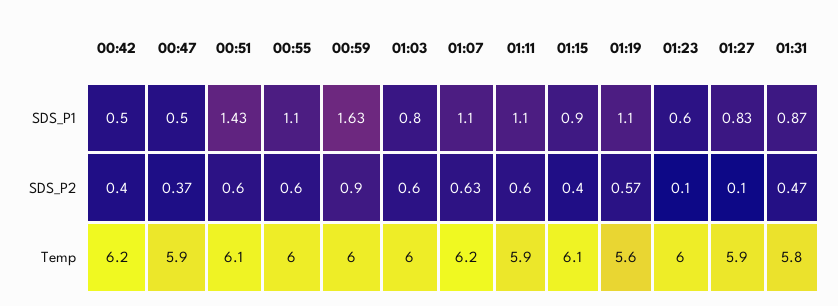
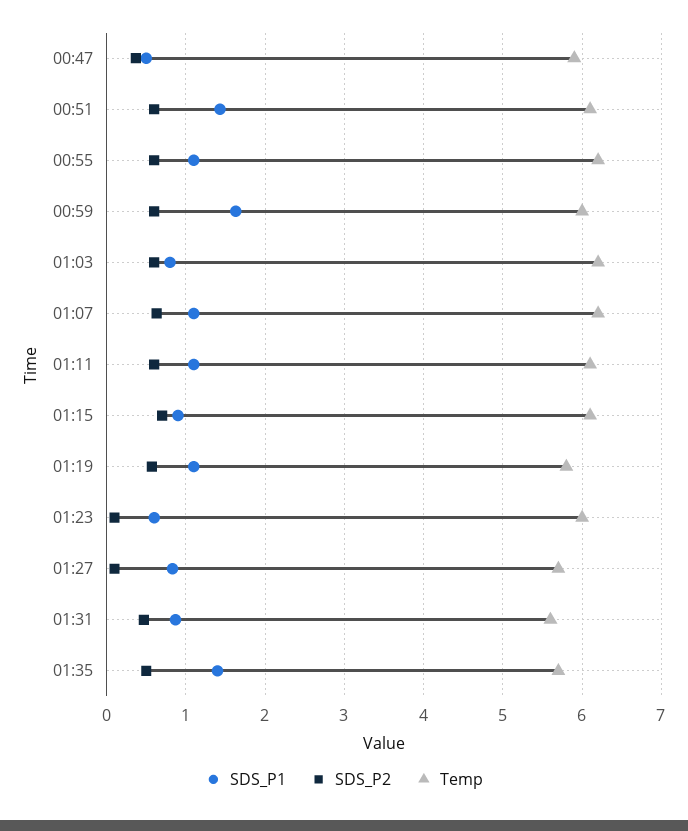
SDS_P1, 00:42: 0.5 -> none
SDS_P2, 00:42: 0.4 -> none
SDS_P2, 00:59: 0.9 -> 0.6
SDS_P2, 01:15: 0.4 -> 0.7
Temp, 00:42: 6.2 -> none
Temp, 00:55: 6 -> 6.2
Temp, 01:03: 6 -> 6.2
Temp, 01:11: 5.9 -> 6.1
Temp, 01:19: 5.6 -> 5.8
Temp, 01:27: 5.9 -> 5.7
Temp, 01:31: 5.8 -> 5.6
SDS_P1, 01:35: none -> 1.4
SDS_P2, 01:35: none -> 0.5
Temp, 01:35: none -> 5.7

